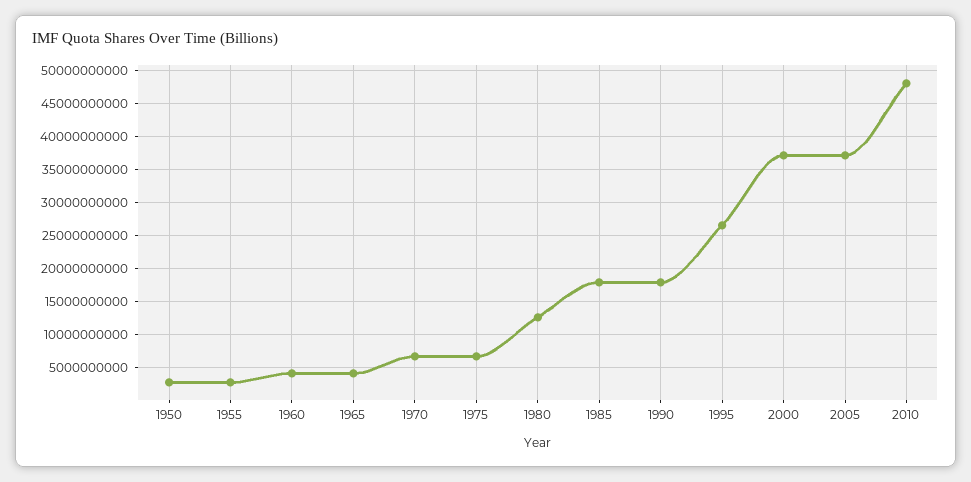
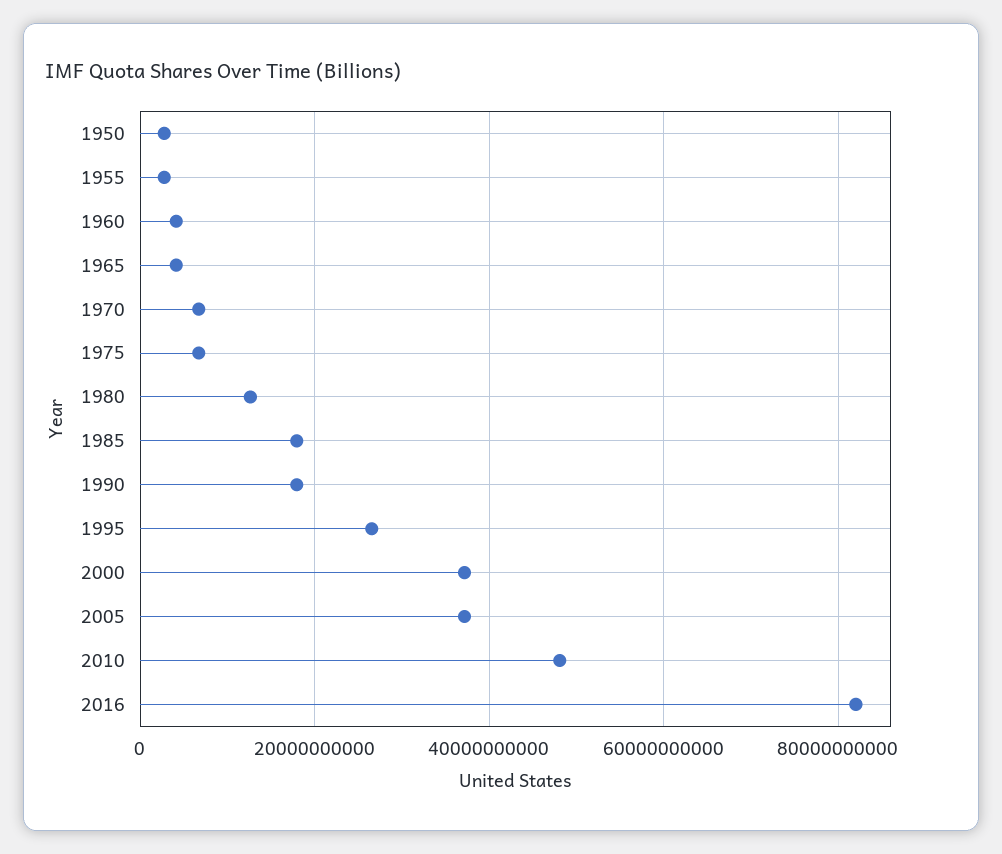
2016: none -> 82000000000

